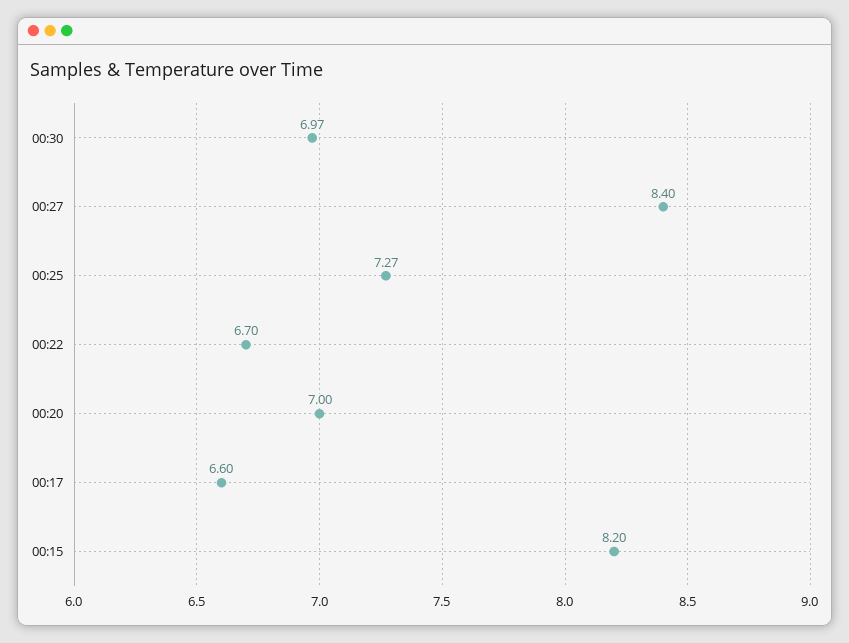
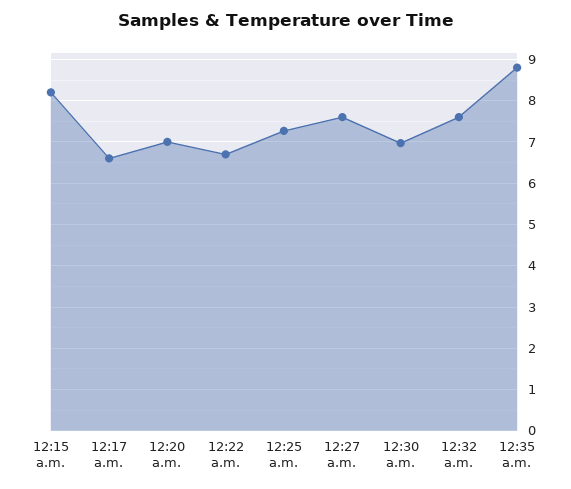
00:27: 8.4 -> 7.6
12:32 a.m.: none -> 7.6
12:35 a.m.: none -> 8.8

